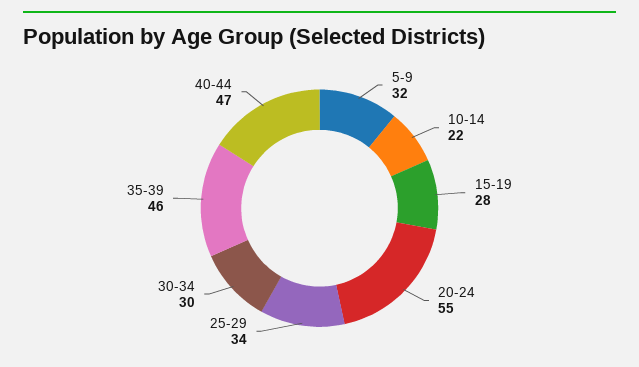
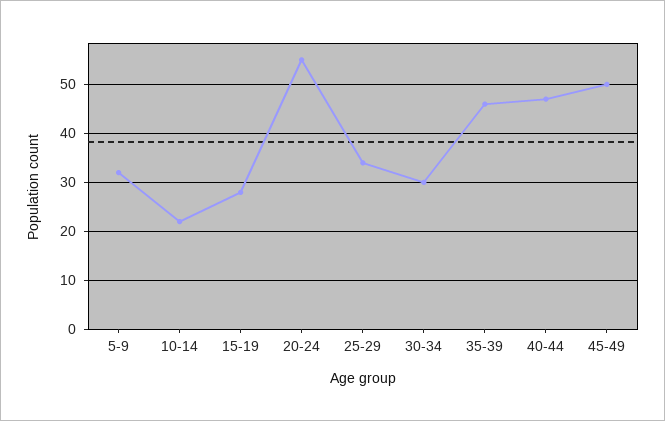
45-49: none -> 50

